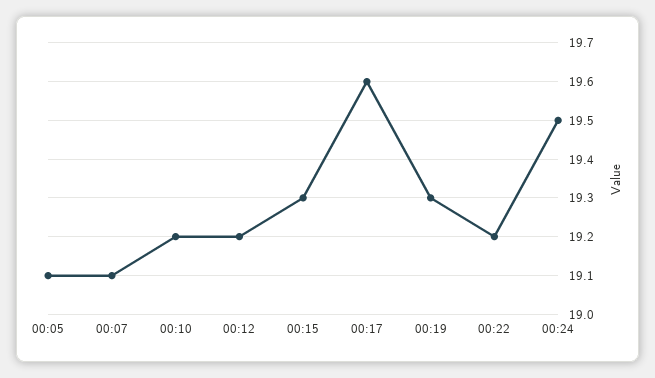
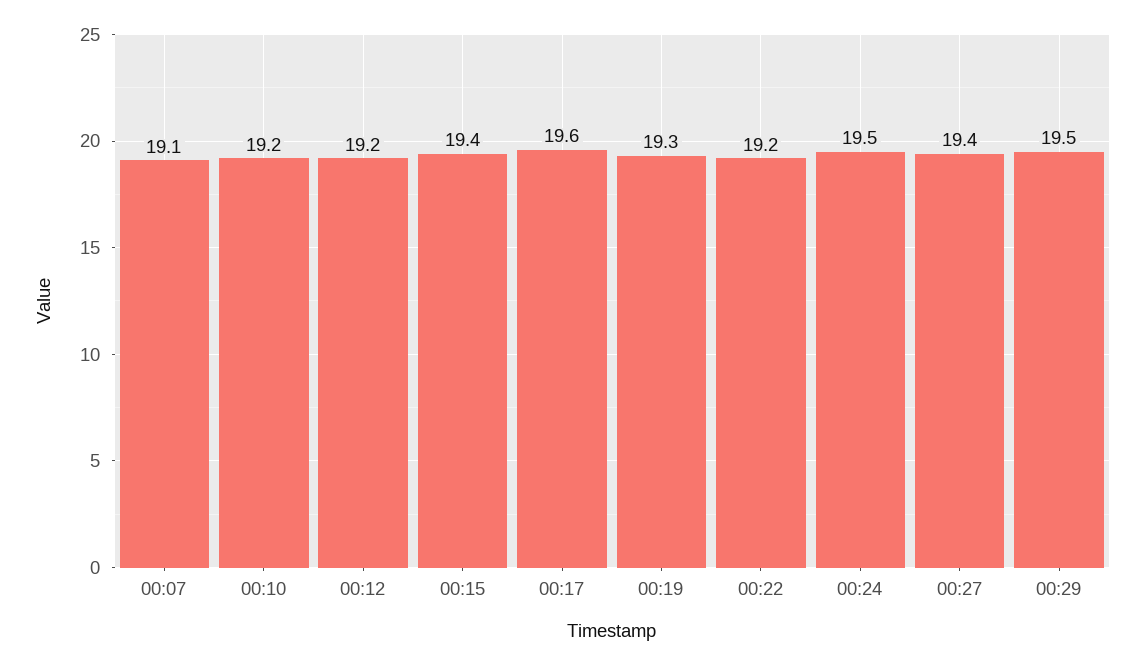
00:05: 19.1 -> none
00:15: 19.3 -> 19.4
00:27: none -> 19.4
00:29: none -> 19.5

